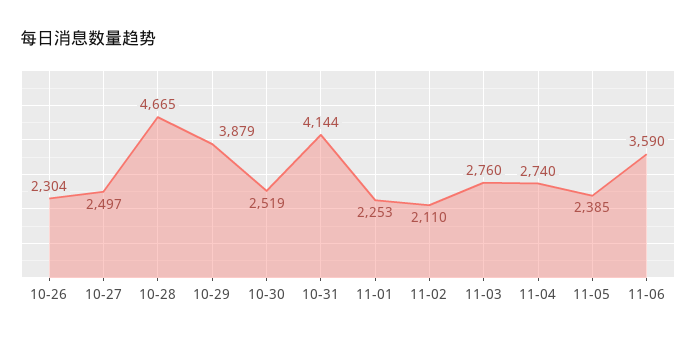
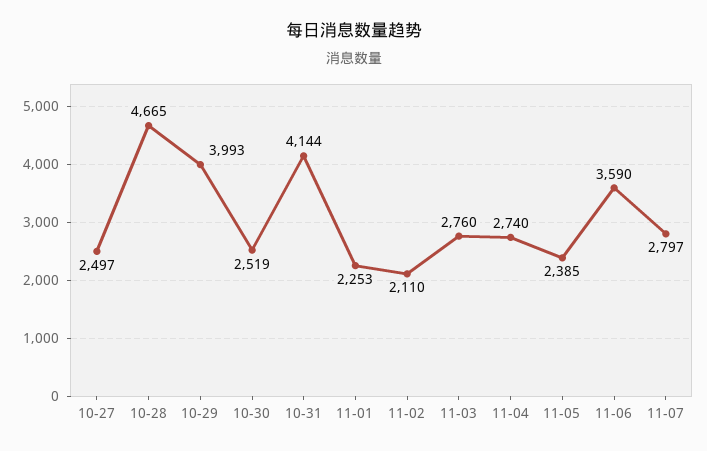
10-26: 2304 -> none
10-29: 3879 -> 3993
11-07: none -> 2797

